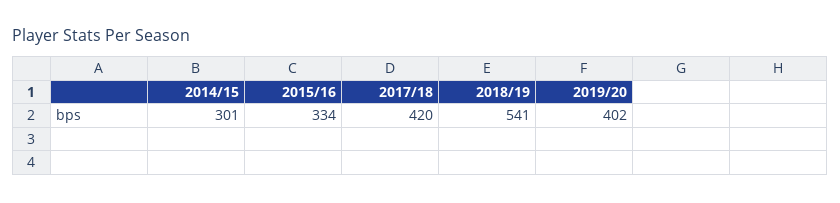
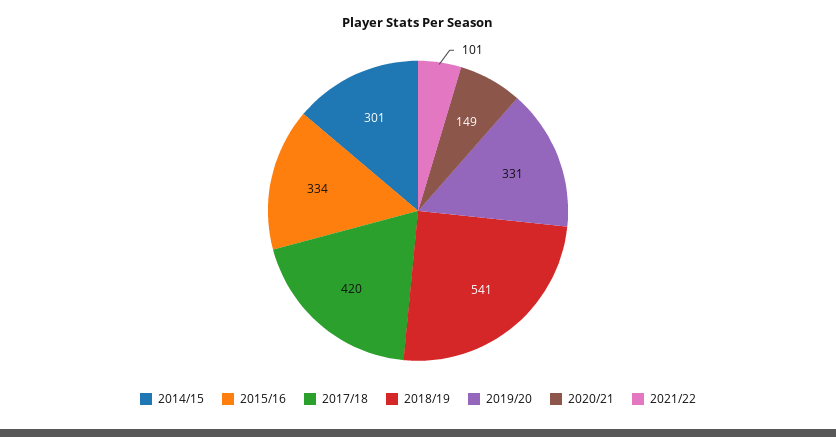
2019/20: 402 -> 331
2020/21: none -> 149
2021/22: none -> 101

